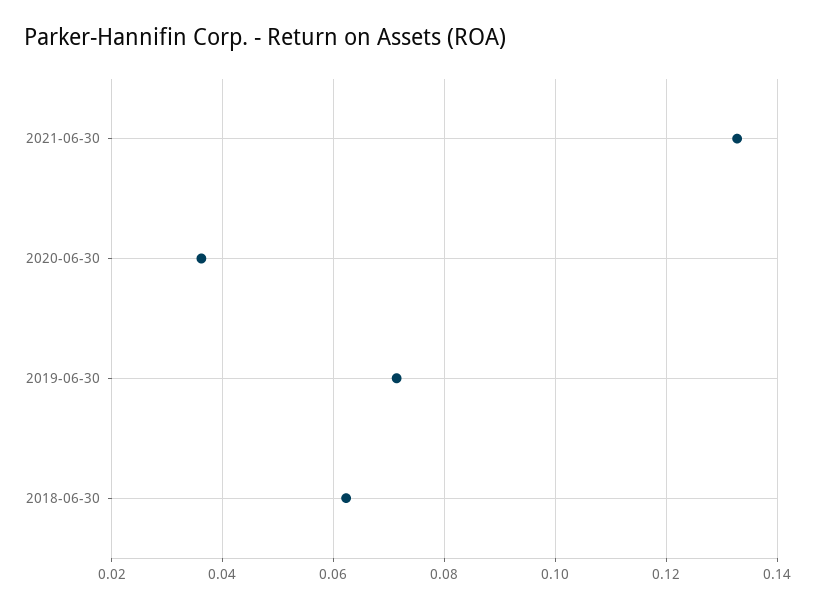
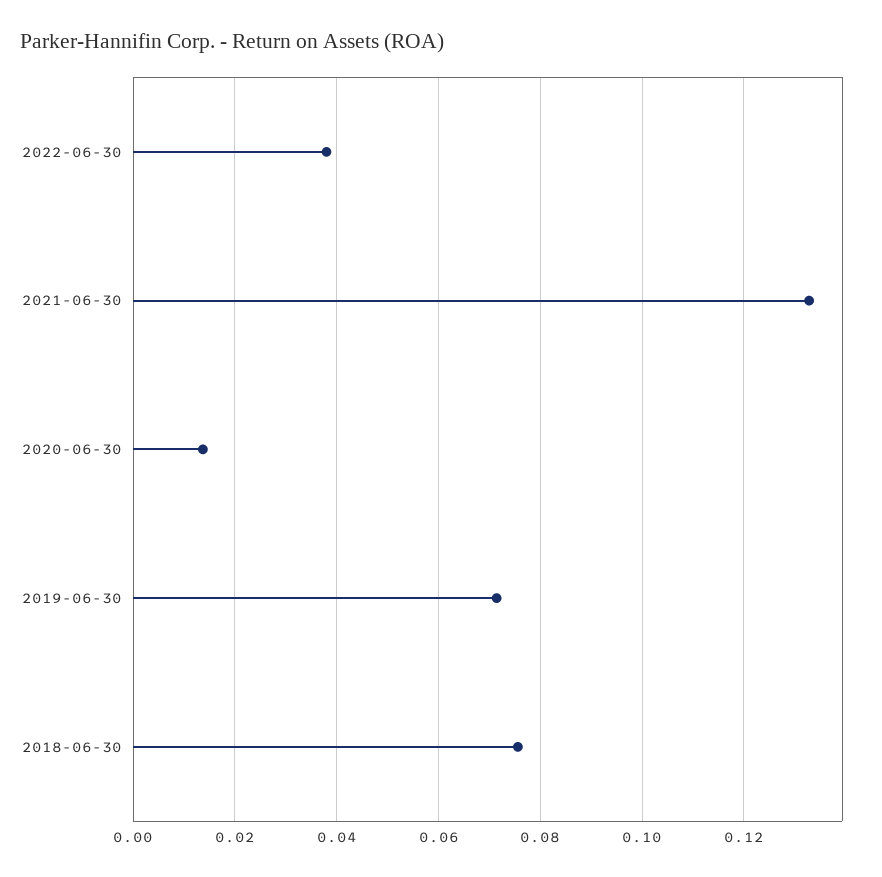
2020-06-30: 0.036 -> 0.014
2018-06-30: 0.062 -> 0.076
2022-06-30: none -> 0.038

